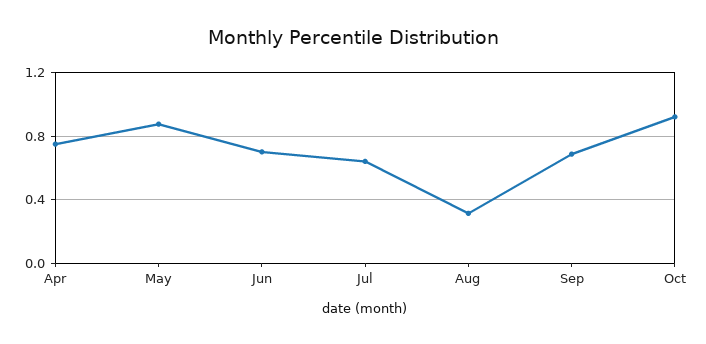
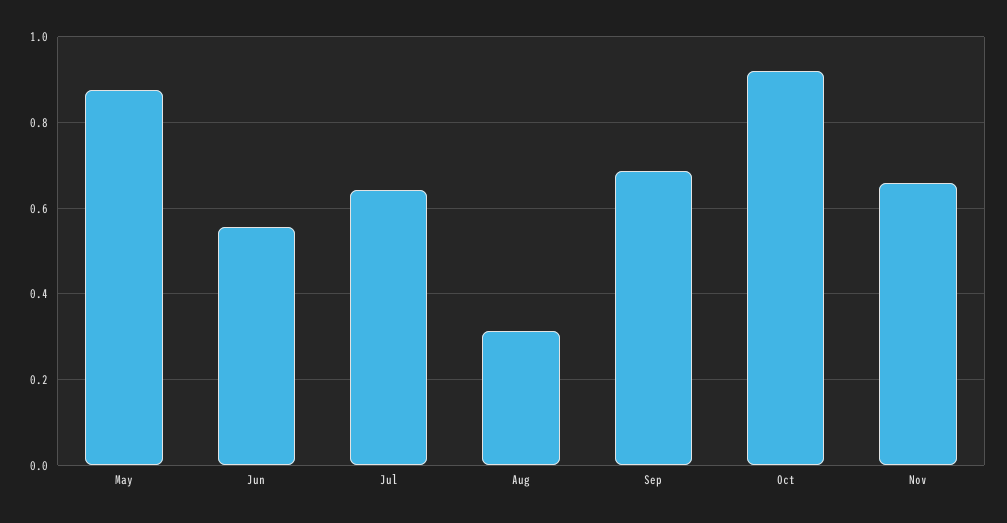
Apr: 0.75 -> none
Jun: 0.7 -> 0.56
Nov: none -> 0.66

